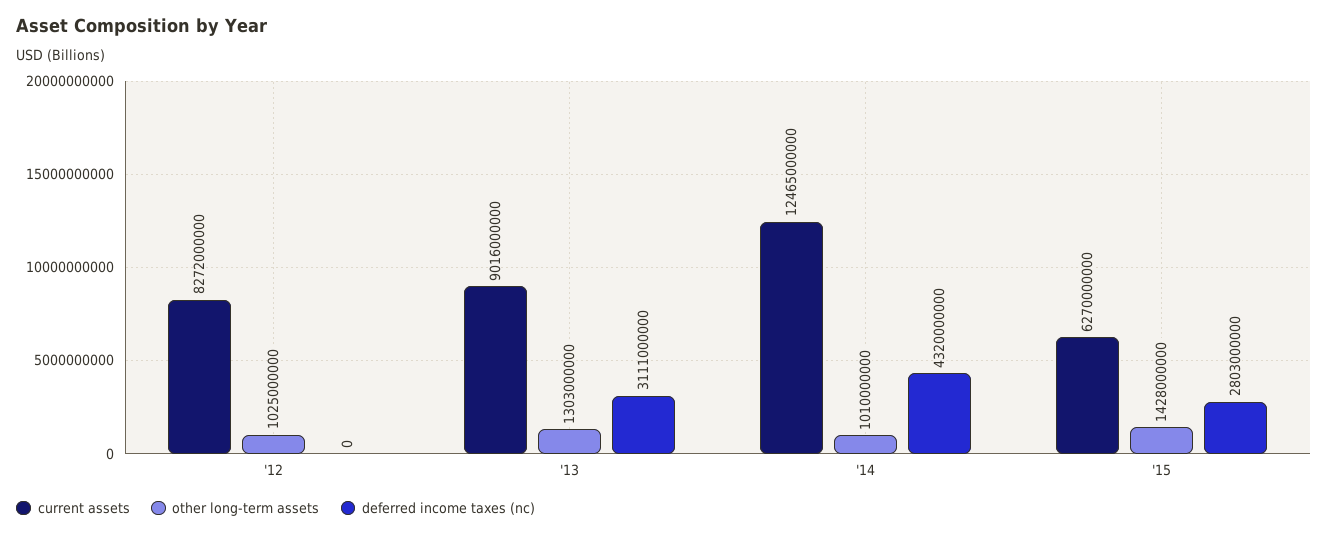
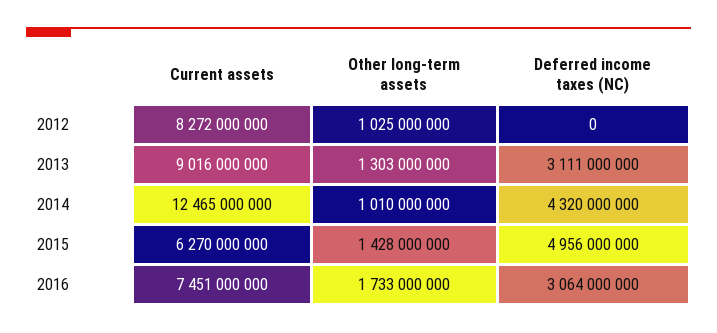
deferred income taxes (nc), '15: 2803000000 -> 4956000000
current assets, 2016: none -> 7451000000
other long-term assets, 2016: none -> 1733000000
deferred income taxes (nc), 2016: none -> 3064000000

